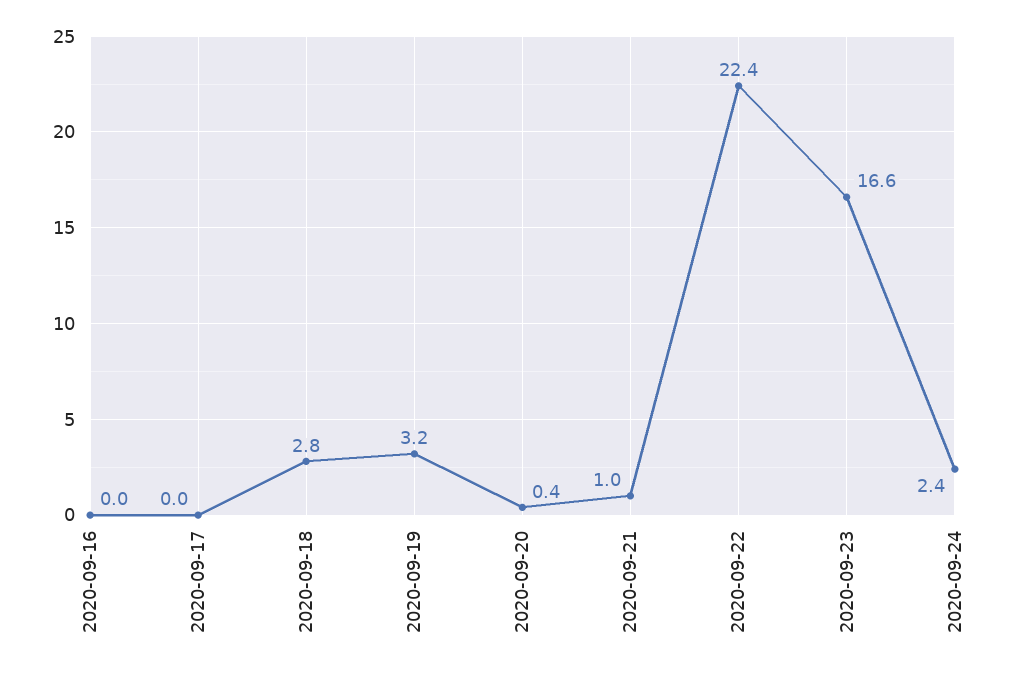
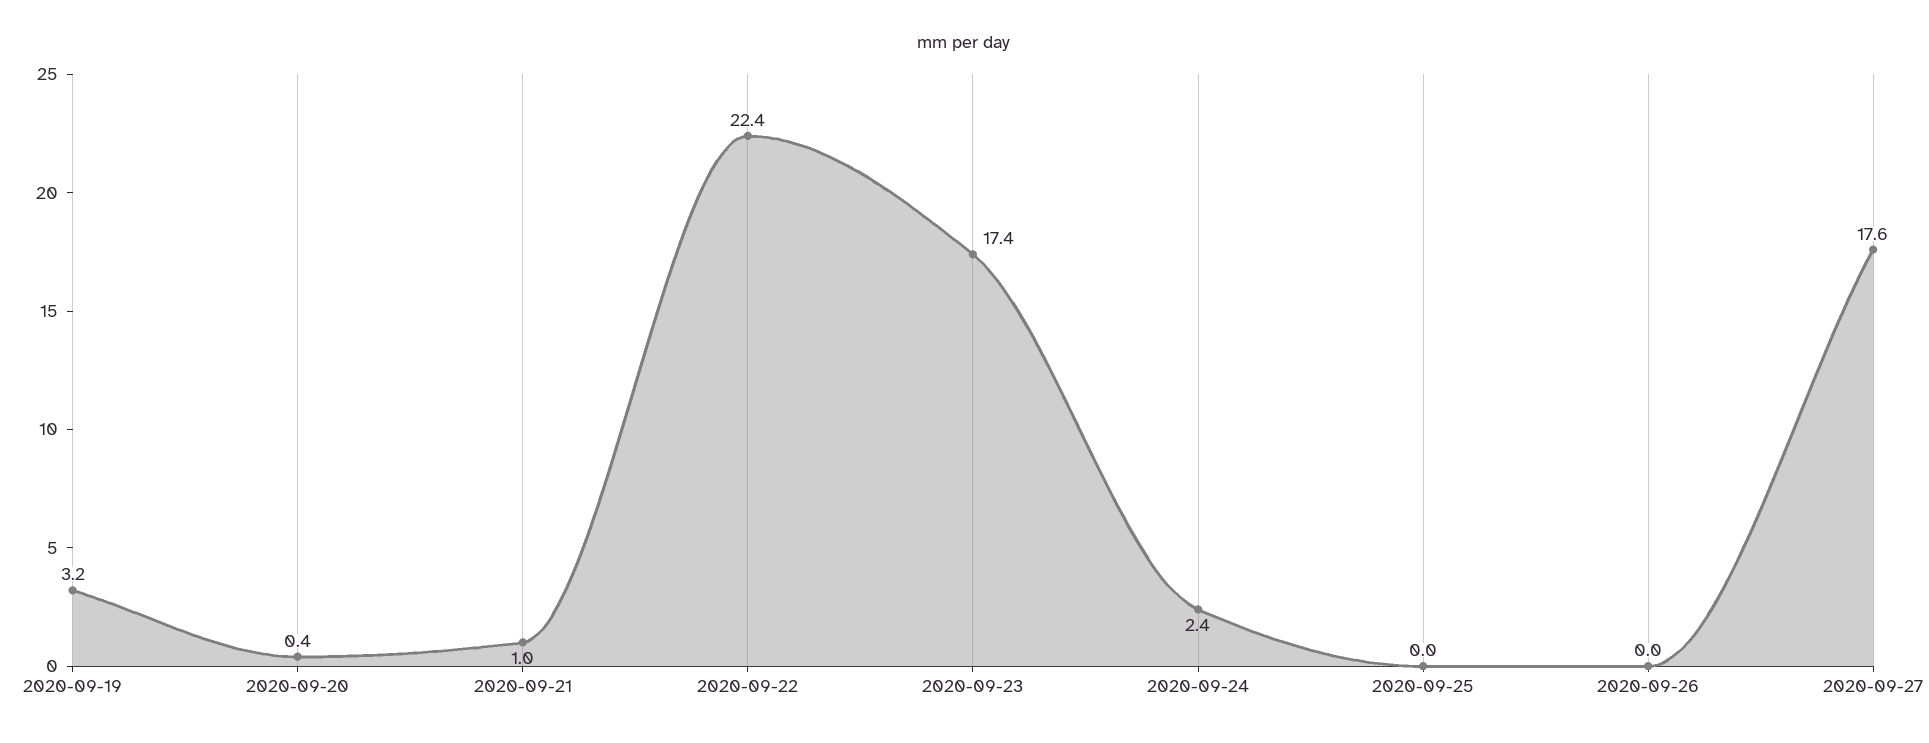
2020-09-16: 0 -> none
2020-09-17: 0 -> none
2020-09-18: 2.8 -> none
2020-09-23: 16.6 -> 17.4
2020-09-25: none -> 0
2020-09-26: none -> 0
2020-09-27: none -> 17.6

